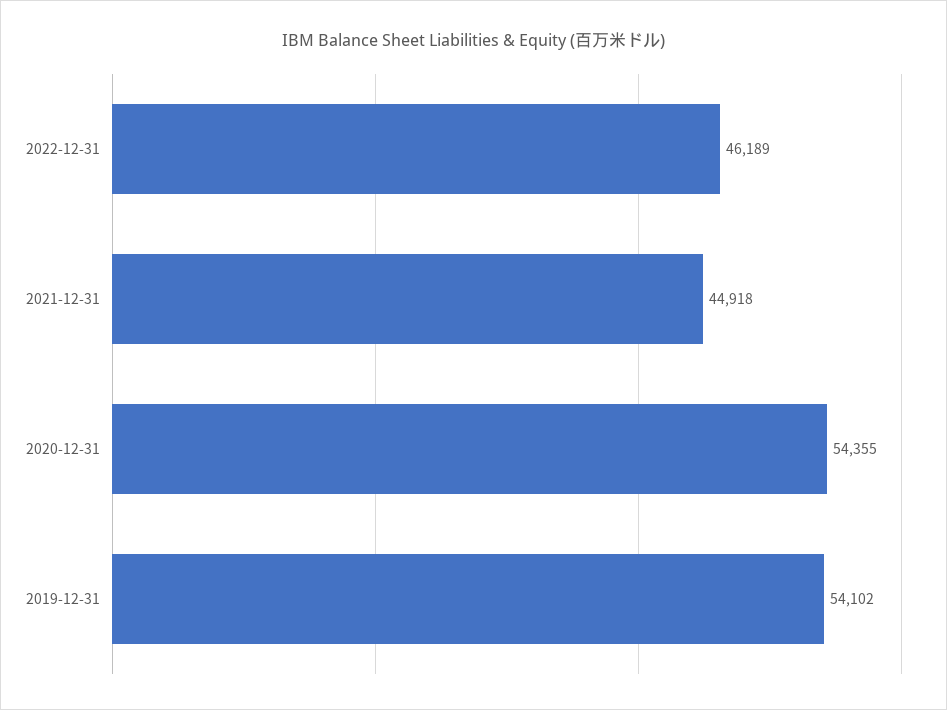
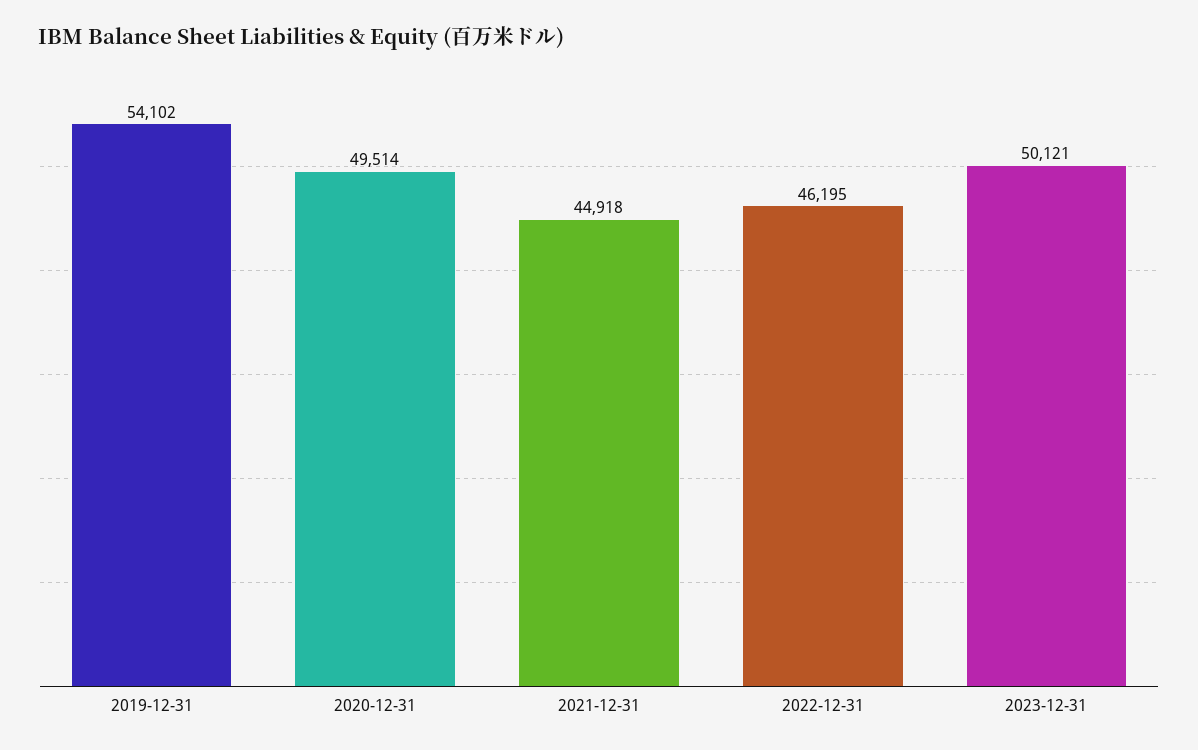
2022-12-31: 46189 -> 46195
2020-12-31: 54355 -> 49514
2023-12-31: none -> 50121

